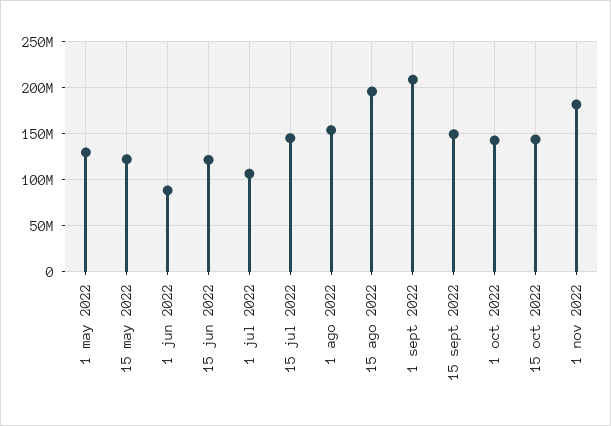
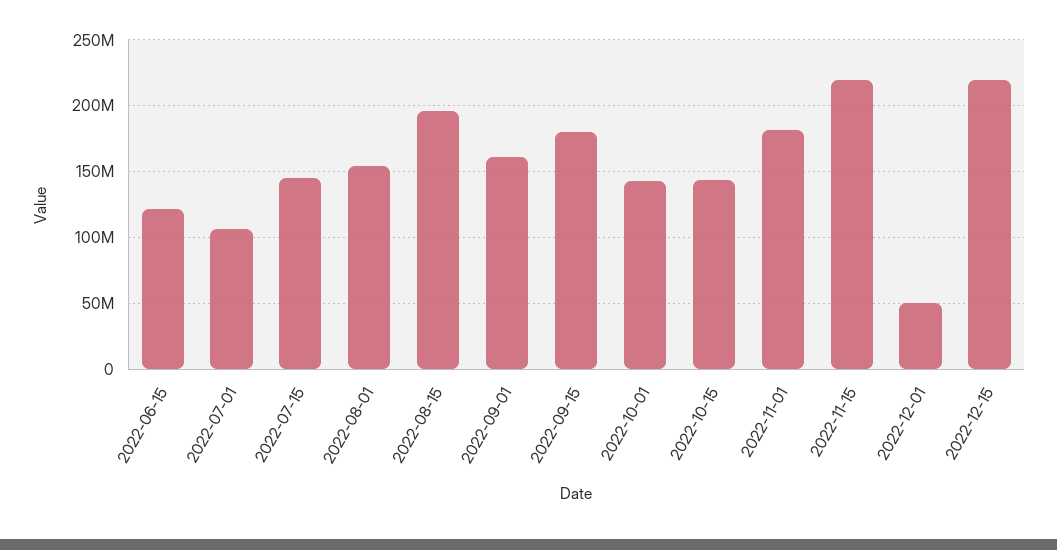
1 may 2022: 130000000 -> none
15 may 2022: 120000000 -> none
1 jun 2022: 90000000 -> none
1 sept 2022: 210000000 -> 160000000
15 sept 2022: 150000000 -> 180000000
2022-11-15: none -> 220000000
2022-12-01: none -> 50000000
2022-12-15: none -> 220000000

